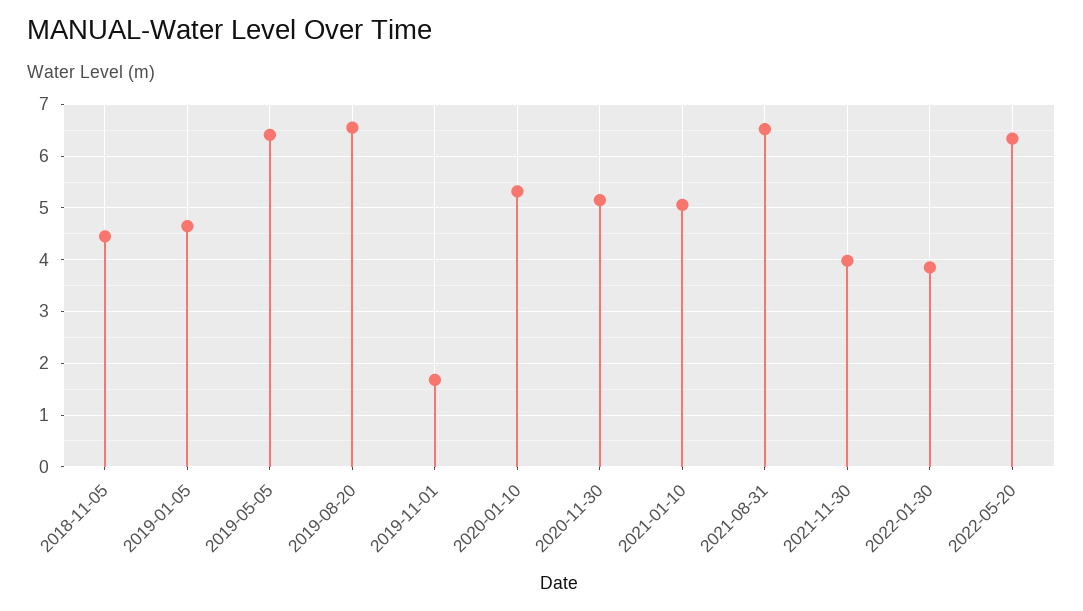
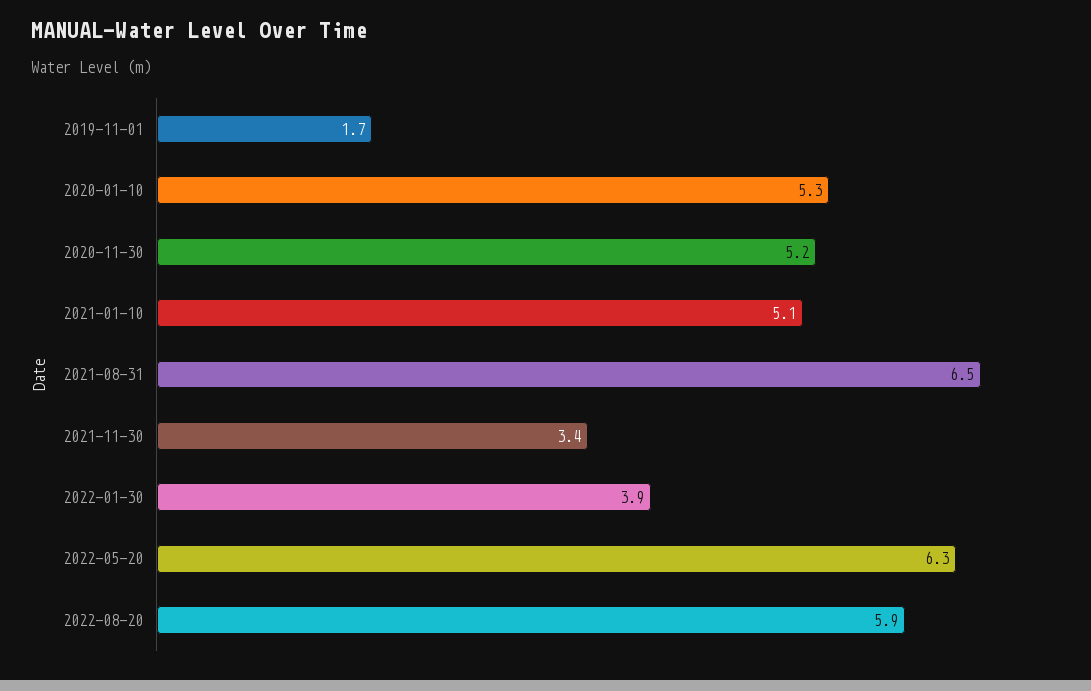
2018-11-05: 4.4 -> none
2019-01-05: 4.6 -> none
2019-05-05: 6.4 -> none
2019-08-20: 6.6 -> none
2021-11-30: 4 -> 3.4
2022-08-20: none -> 5.9

